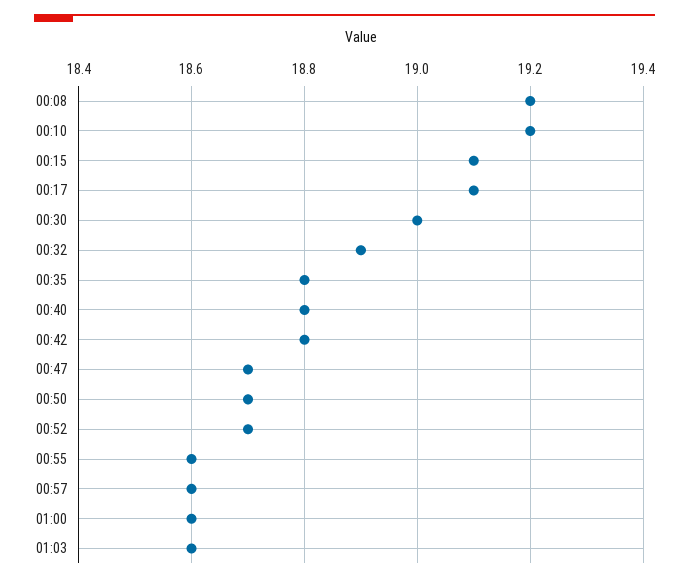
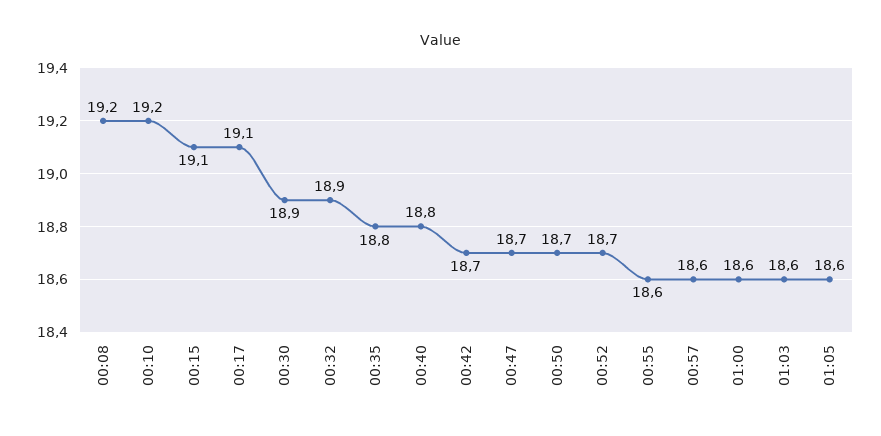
00:30: 19 -> 18.9
00:42: 18.8 -> 18.7
01:05: none -> 18.6

